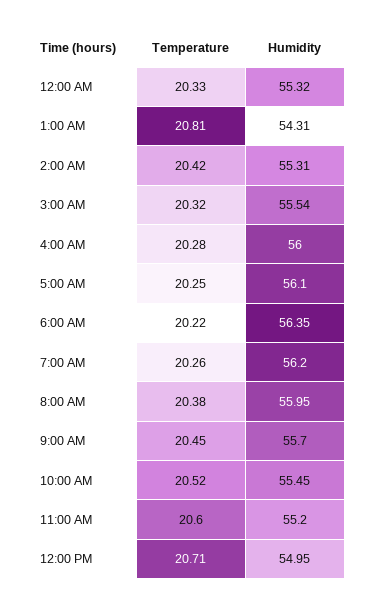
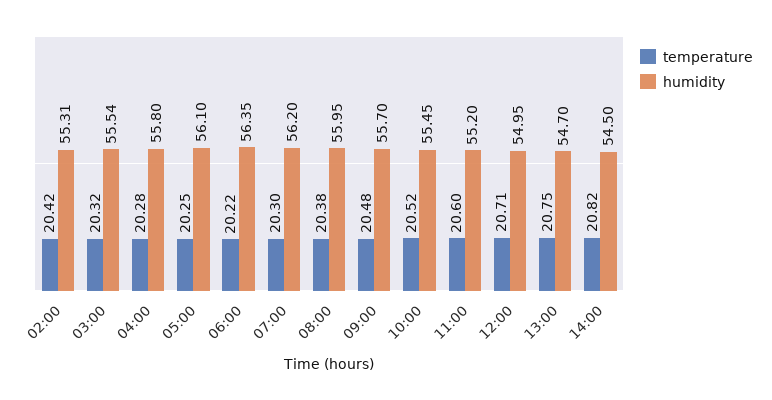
Temperature, 12:00 AM: 20.33 -> none
Humidity, 12:00 AM: 55.32 -> none
Temperature, 1:00 AM: 20.81 -> none
Humidity, 1:00 AM: 54.31 -> none
Humidity, 4:00 AM: 56 -> 55.8
Temperature, 7:00 AM: 20.26 -> 20.3
Temperature, 9:00 AM: 20.45 -> 20.48
Temperature, 13:00: none -> 20.75
Humidity, 13:00: none -> 54.7
Temperature, 14:00: none -> 20.82
Humidity, 14:00: none -> 54.5

